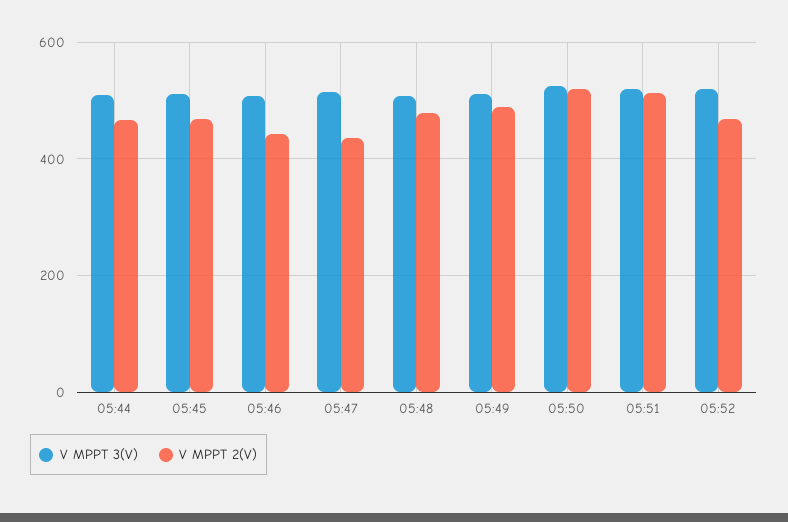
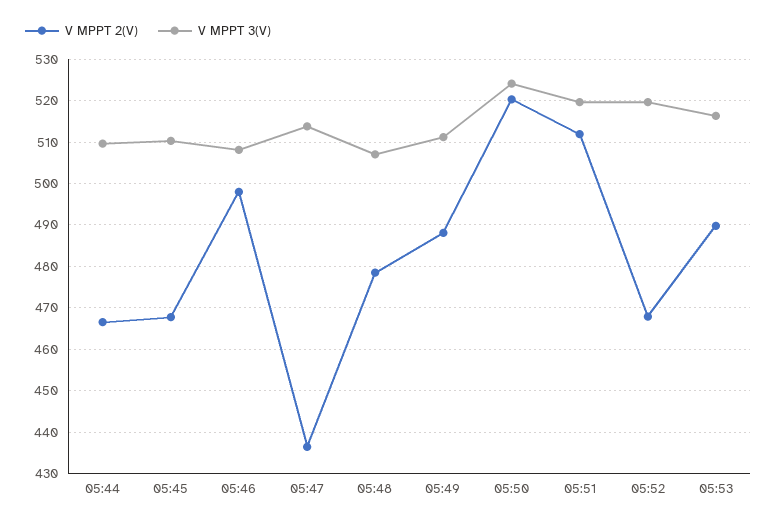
V MPPT 2(V), 05:46: 440 -> 498
V MPPT 2(V), 05:53: none -> 490
V MPPT 3(V), 05:53: none -> 516

